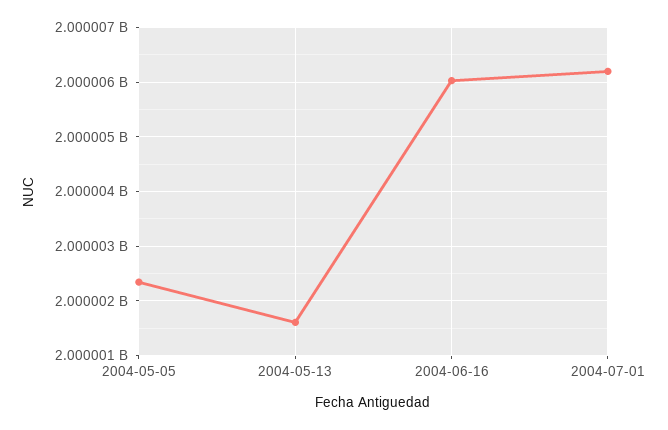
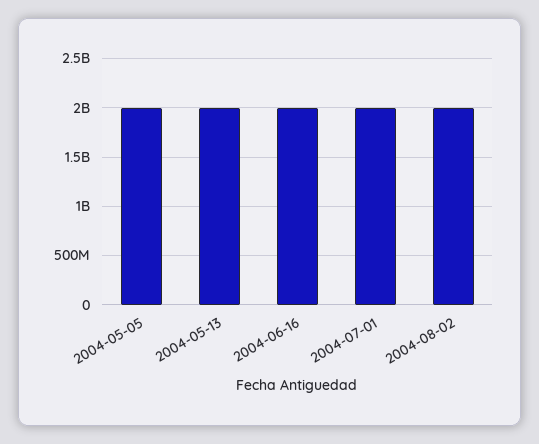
2004-08-02: none -> 2000000000

